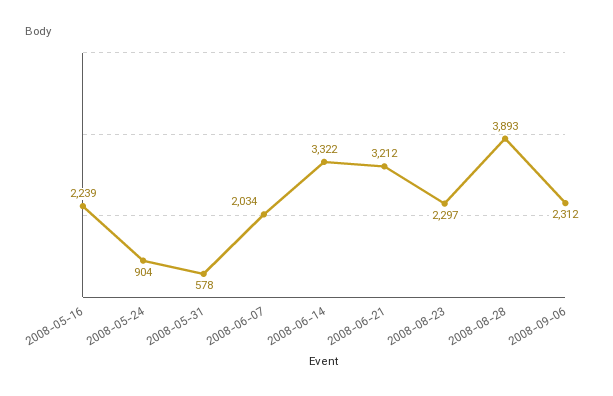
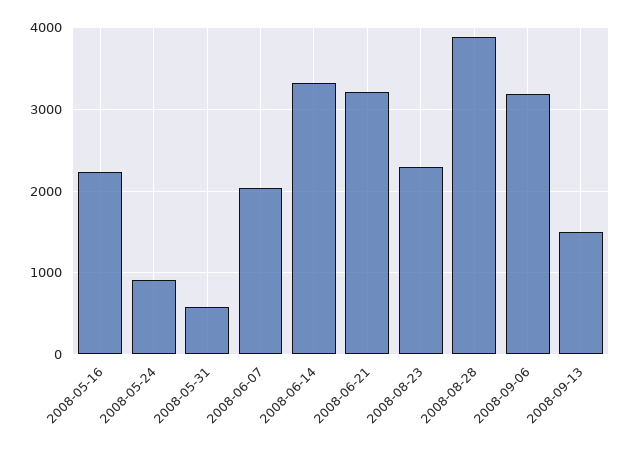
2008-09-06: 2312 -> 3200
2008-09-13: none -> 1500

